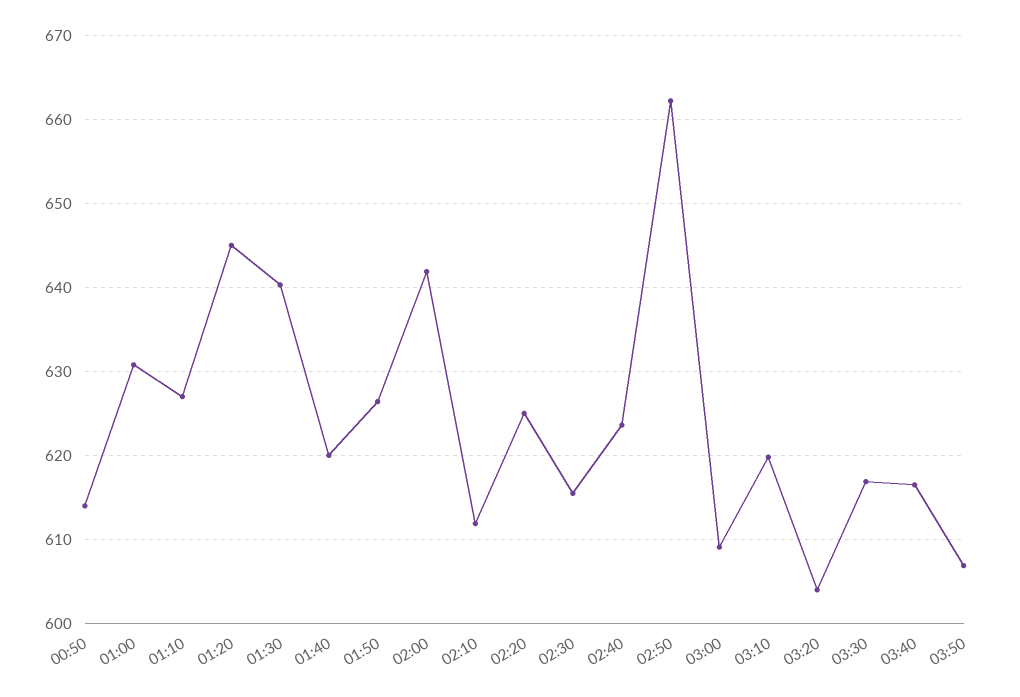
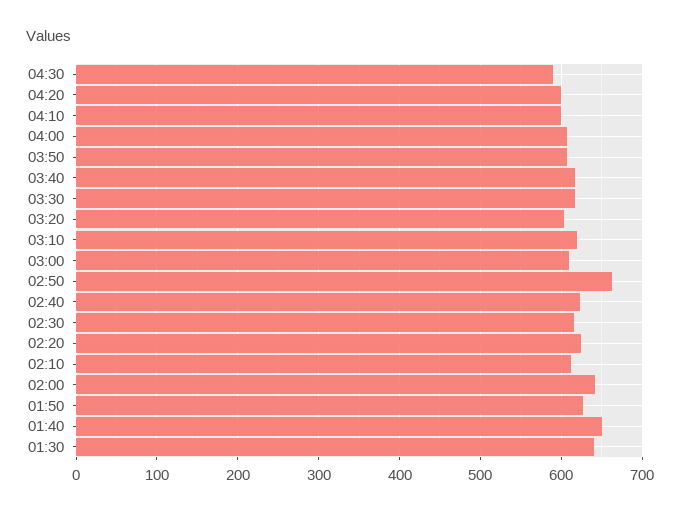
00:50: 614 -> none
01:00: 631 -> none
01:10: 627 -> none
01:20: 645 -> none
01:40: 620 -> 650
04:30: none -> 590
04:20: none -> 600
04:10: none -> 600
04:00: none -> 610

